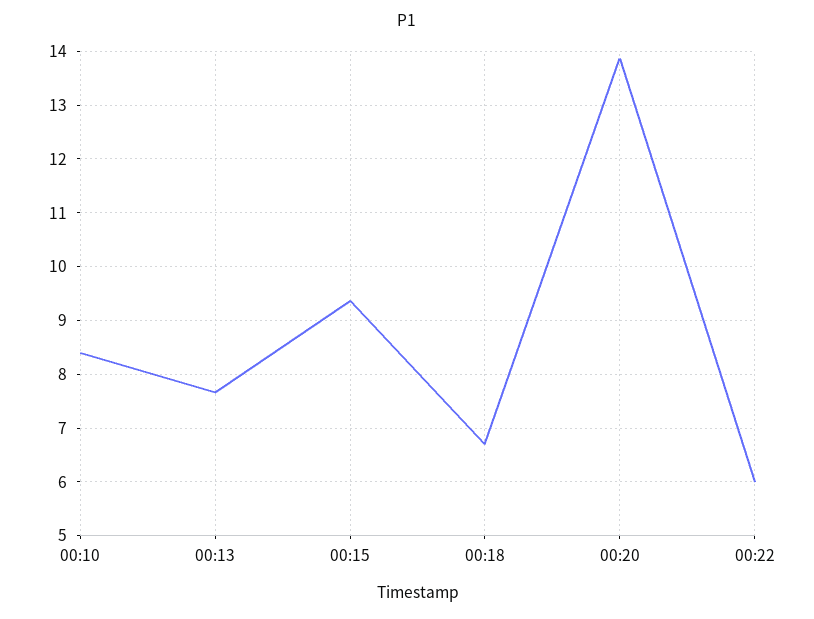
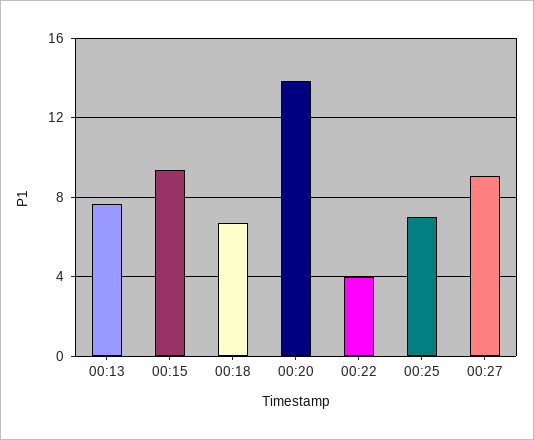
00:10: 8.4 -> none
00:22: 6 -> 4
00:25: none -> 7
00:27: none -> 9

